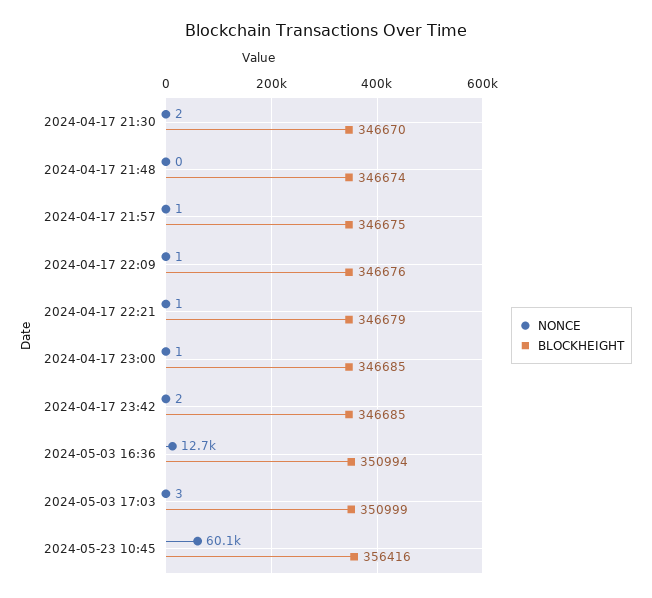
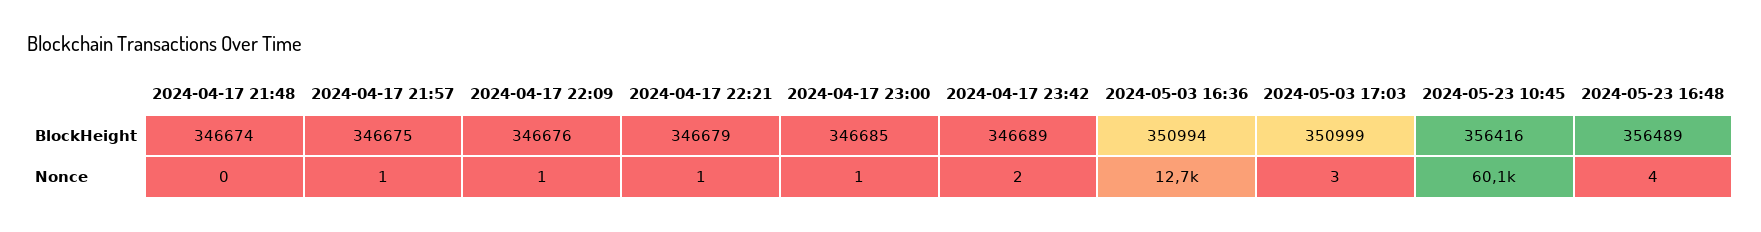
NONCE, 2024-04-17 21:30: 2 -> none
BLOCKHEIGHT, 2024-04-17 21:30: 346670 -> none
BLOCKHEIGHT, 2024-04-17 23:42: 346685 -> 346689
BLOCKHEIGHT, 2024-05-23 16:48: none -> 356489
NONCE, 2024-05-23 16:48: none -> 4

